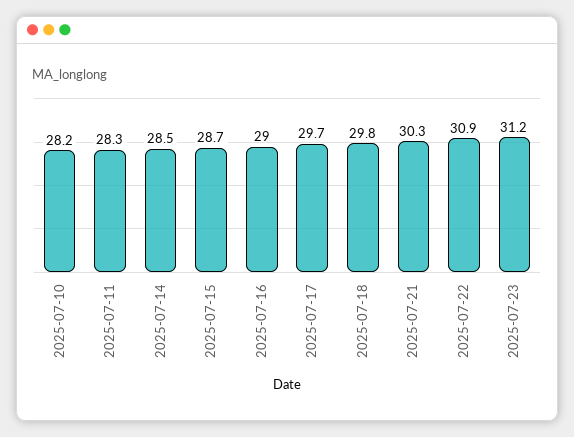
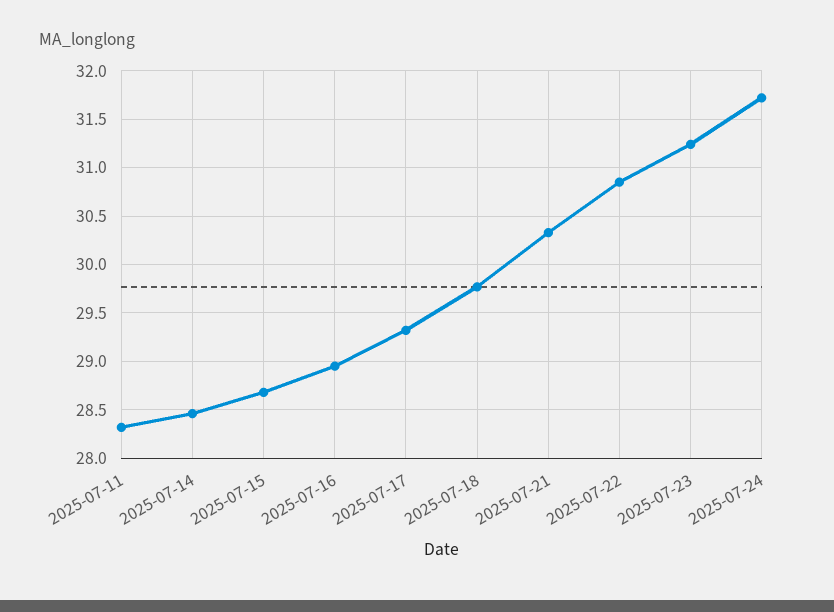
2025-07-10: 28.2 -> none
2025-07-17: 29.7 -> 29.3
2025-07-24: none -> 31.7

